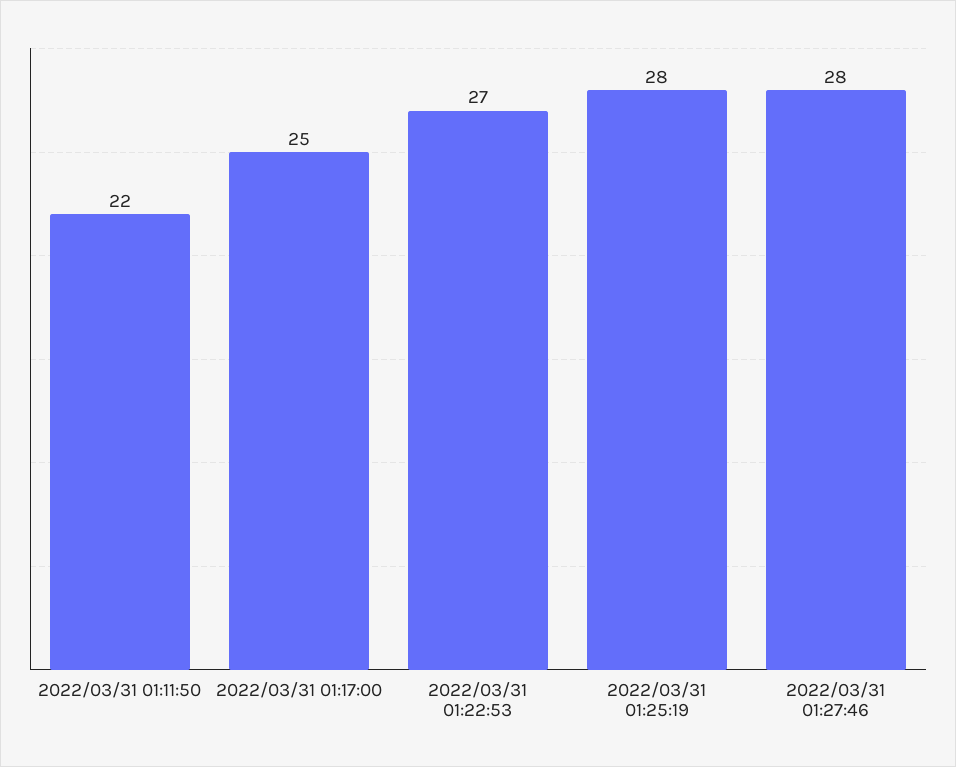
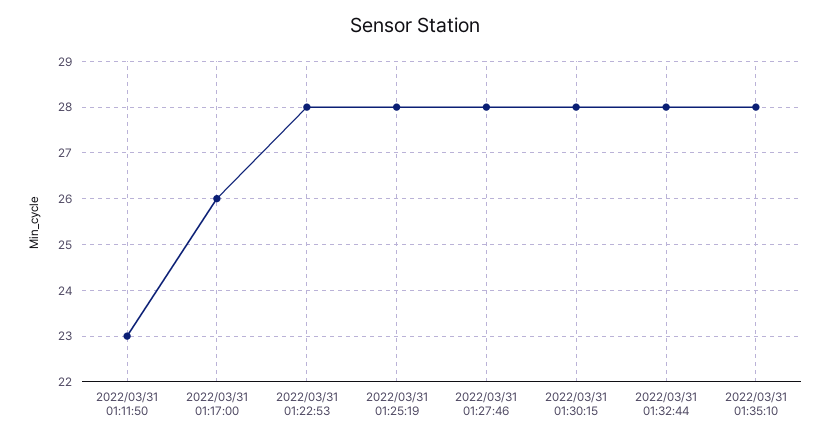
2022/03/31 01:11:50: 22 -> 23
2022/03/31 01:17:00: 25 -> 26
2022/03/31 01:22:53: 27 -> 28
2022/03/31 01:30:15: none -> 28
2022/03/31 01:32:44: none -> 28
2022/03/31 01:35:10: none -> 28

